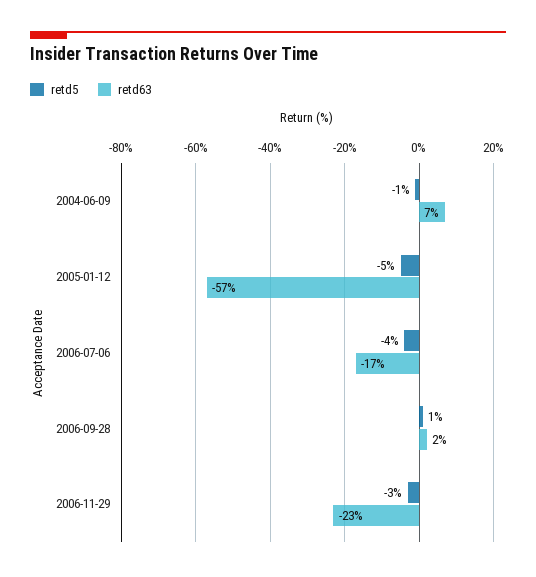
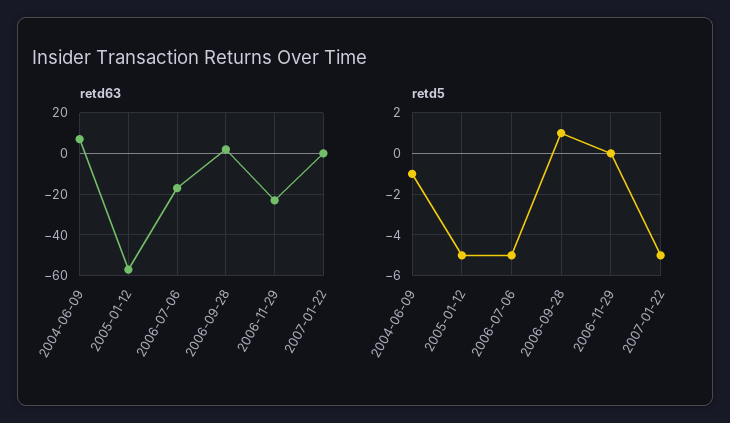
retd5, 2006-07-06: -4 -> -5
retd5, 2006-11-29: -3 -> 0
retd63, 2007-01-22: none -> 0
retd5, 2007-01-22: none -> -5

